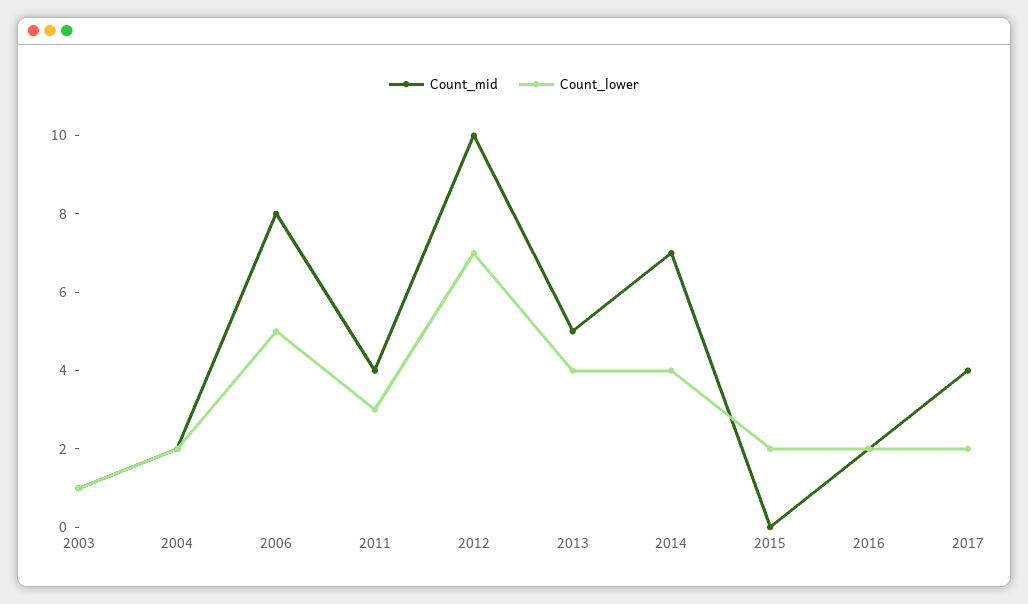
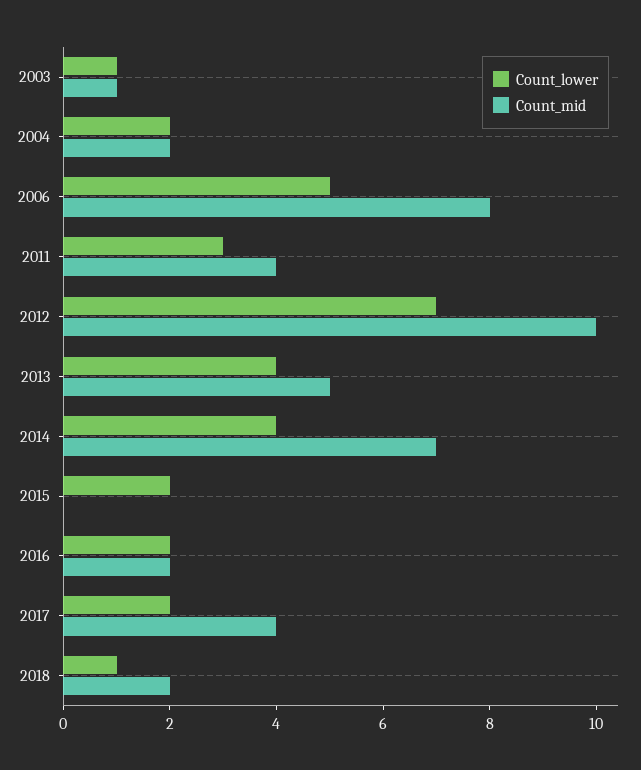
Count_lower, 2018: none -> 1
Count_mid, 2018: none -> 2

